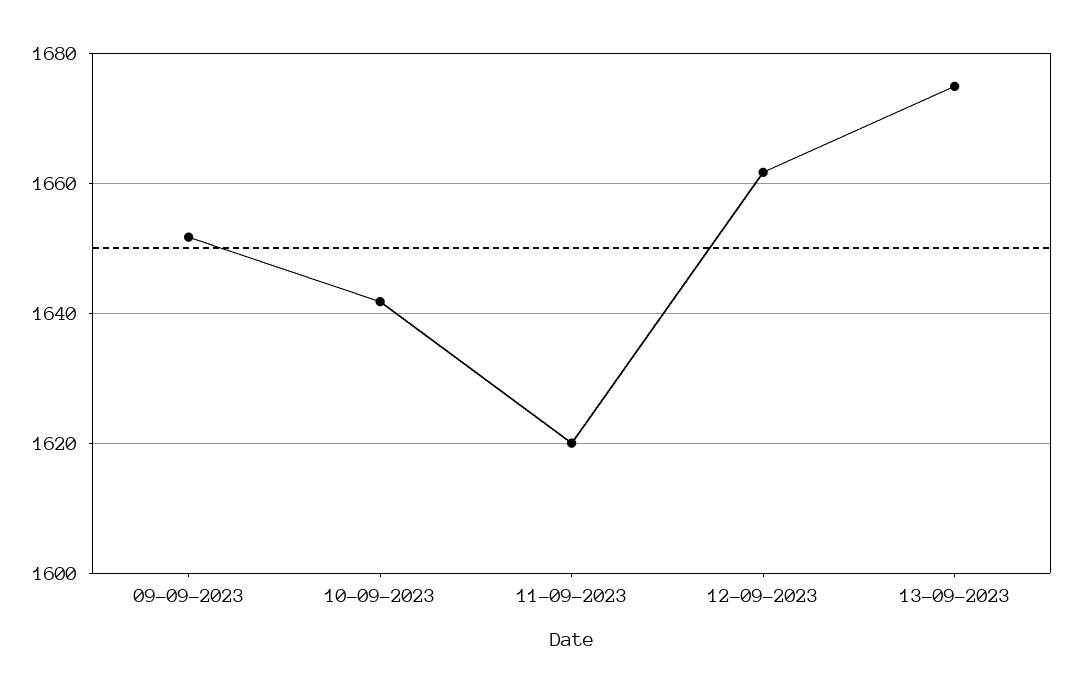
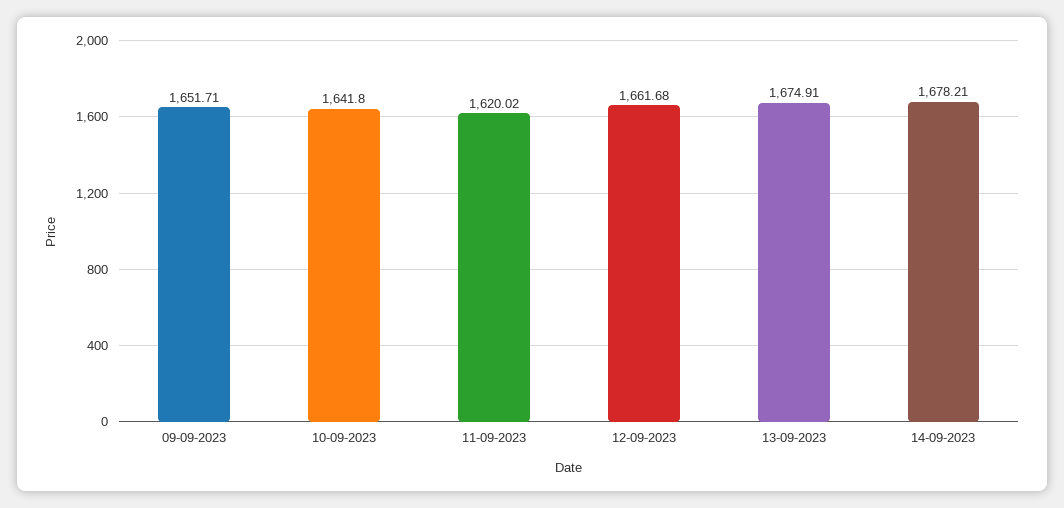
14-09-2023: none -> 1678.21

